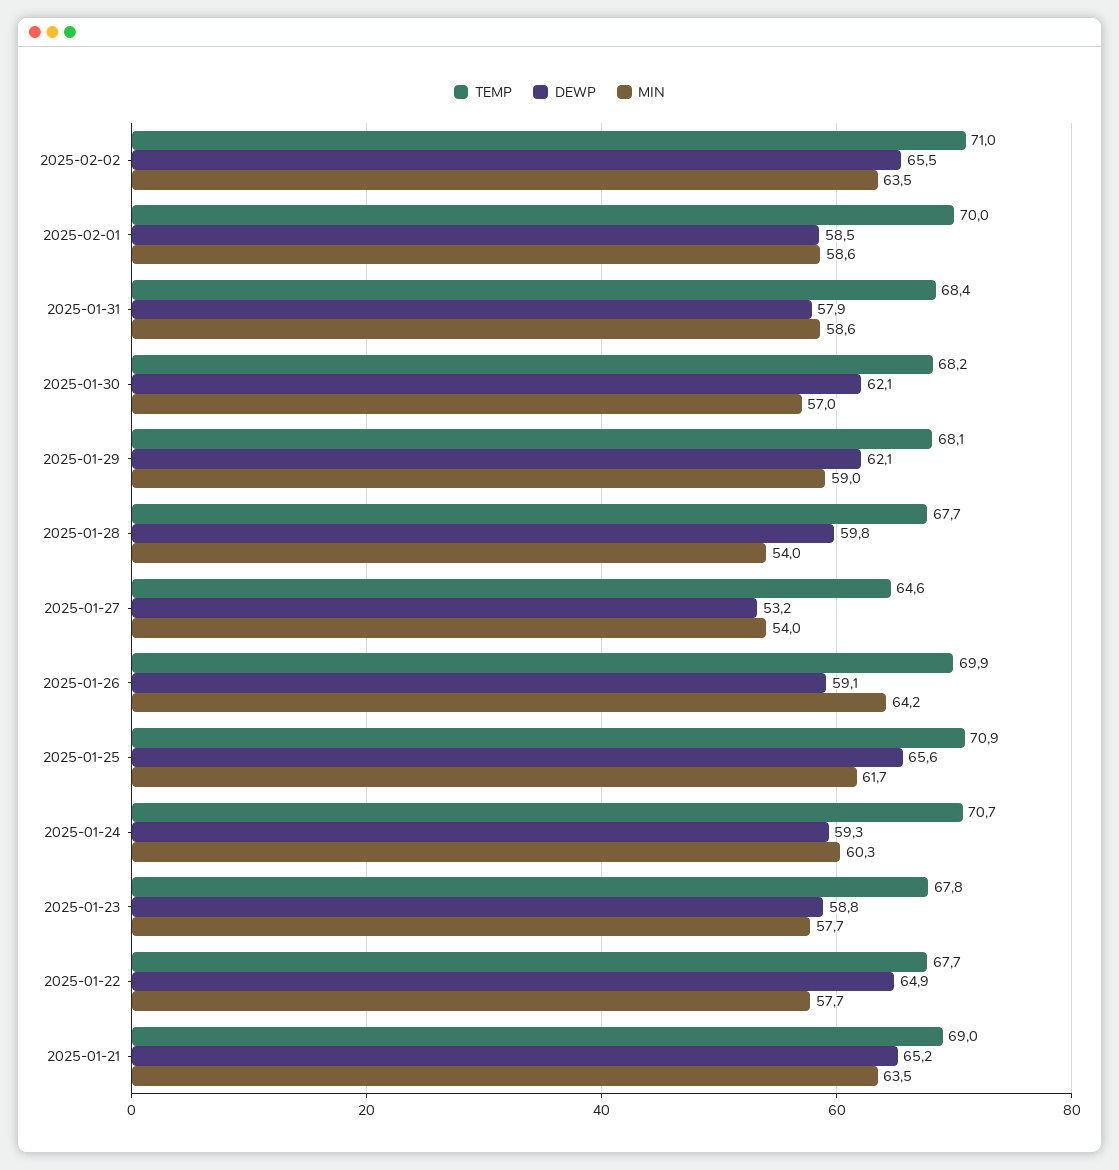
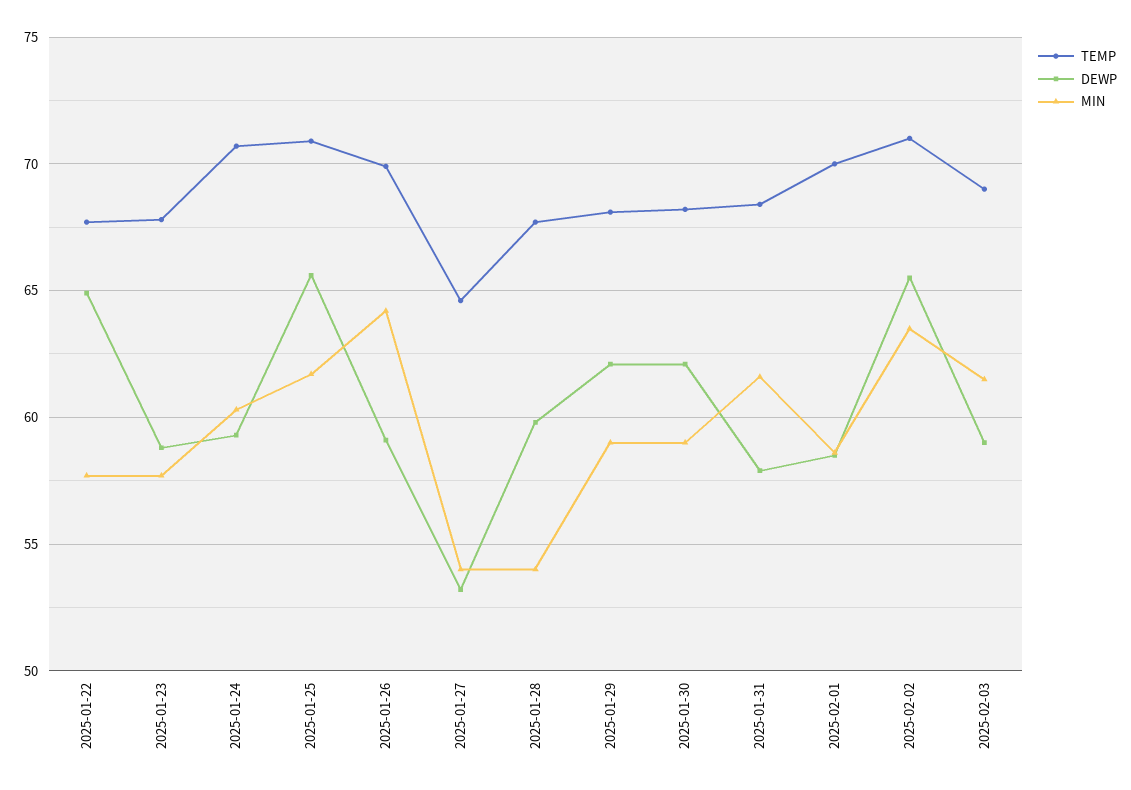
MIN, 2025-01-31: 58.6 -> 61.5
MIN, 2025-01-30: 57 -> 59
TEMP, 2025-01-21: 69 -> none
DEWP, 2025-01-21: 65.2 -> none
MIN, 2025-01-21: 63.5 -> none
TEMP, 2025-02-03: none -> 69
DEWP, 2025-02-03: none -> 59
MIN, 2025-02-03: none -> 61.5

